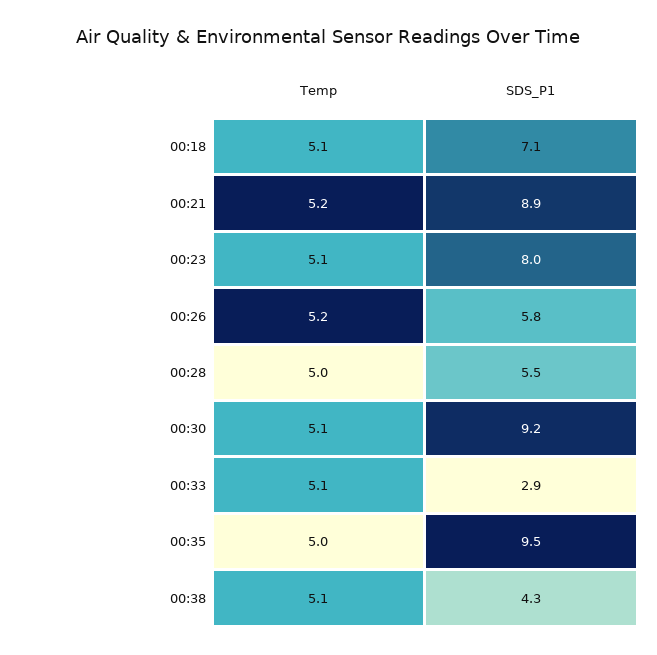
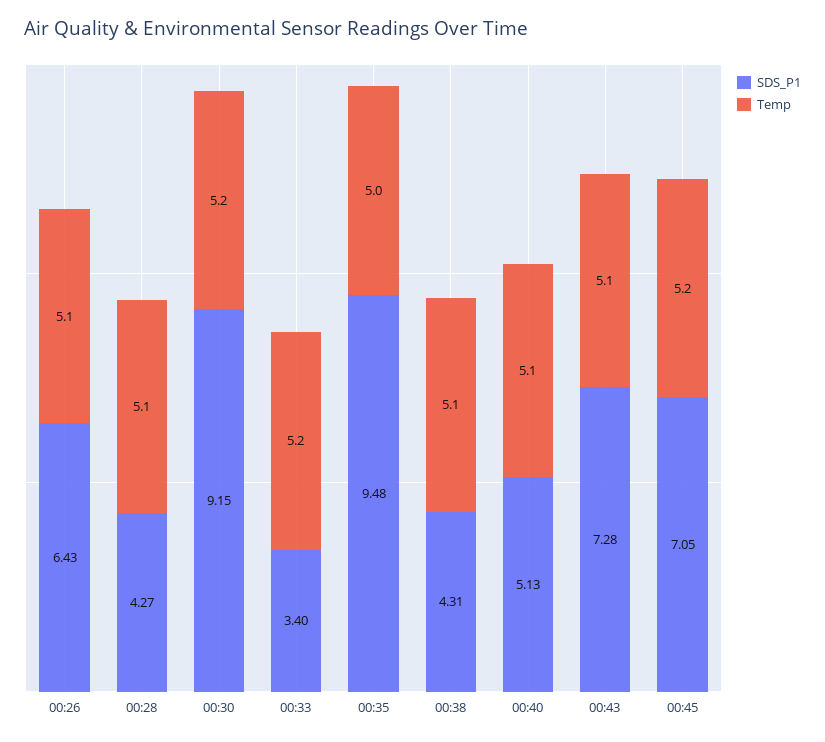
Temp, 00:18: 5.1 -> none
SDS_P1, 00:18: 7.1 -> none
Temp, 00:21: 5.2 -> none
SDS_P1, 00:21: 8.9 -> none
Temp, 00:23: 5.1 -> none
SDS_P1, 00:23: 8 -> none
Temp, 00:26: 5.2 -> 5.1
SDS_P1, 00:26: 5.8 -> 6.43
Temp, 00:28: 5 -> 5.1
SDS_P1, 00:28: 5.5 -> 4.27
Temp, 00:30: 5.1 -> 5.2
Temp, 00:33: 5.1 -> 5.2
SDS_P1, 00:33: 2.9 -> 3.4
SDS_P1, 00:40: none -> 5.13
Temp, 00:40: none -> 5.1
SDS_P1, 00:43: none -> 7.28
Temp, 00:43: none -> 5.1
SDS_P1, 00:45: none -> 7.05
Temp, 00:45: none -> 5.2

